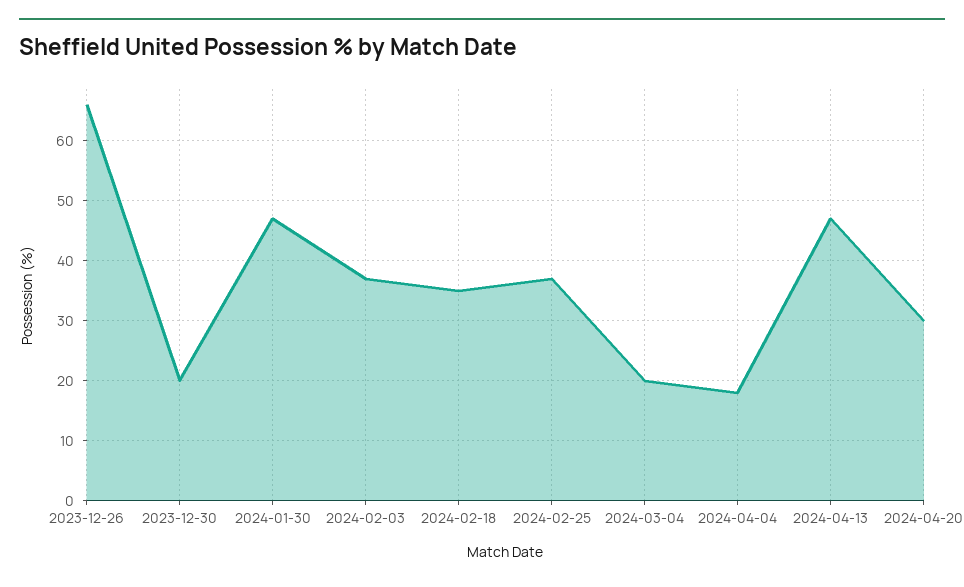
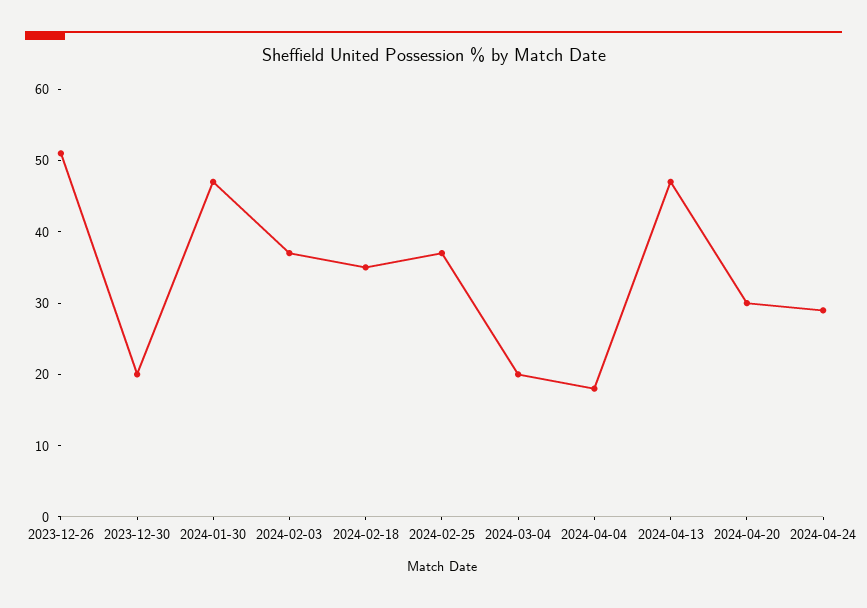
2023-12-26: 65 -> 50
2024-04-24: none -> 30

